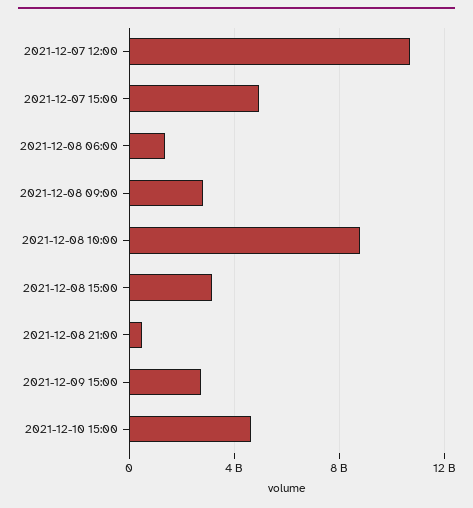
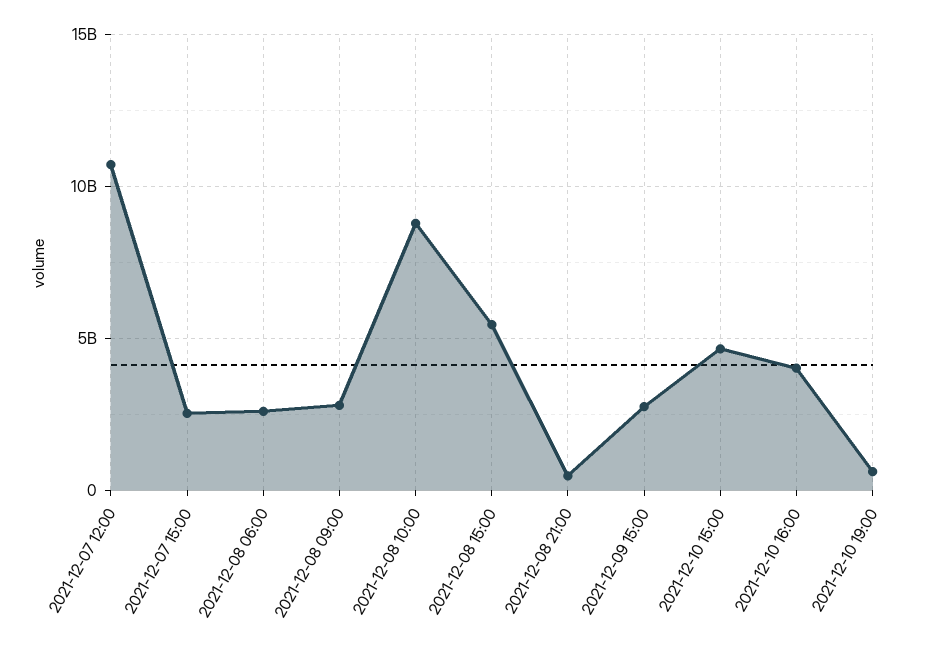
2021-12-07 15:00: 5000000000 -> 2500000000
2021-12-08 06:00: 1500000000 -> 2500000000
2021-12-08 15:00: 3000000000 -> 5500000000
2021-12-10 16:00: none -> 4000000000
2021-12-10 19:00: none -> 500000000

